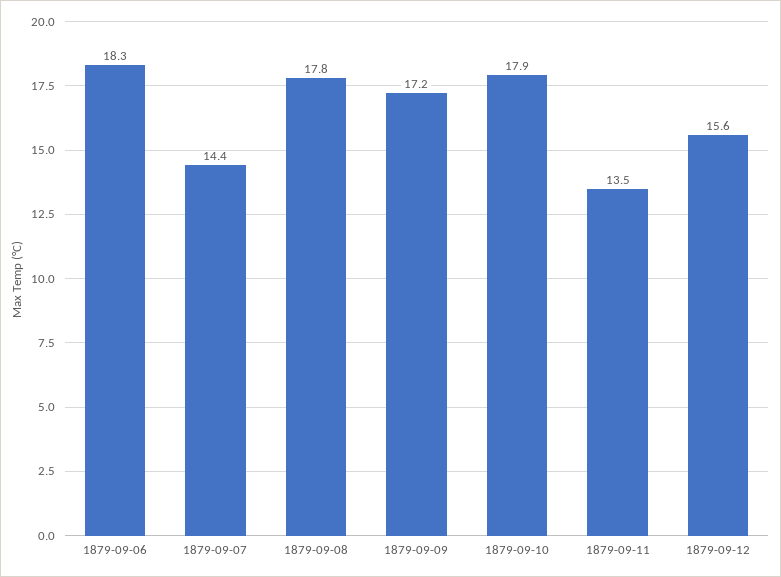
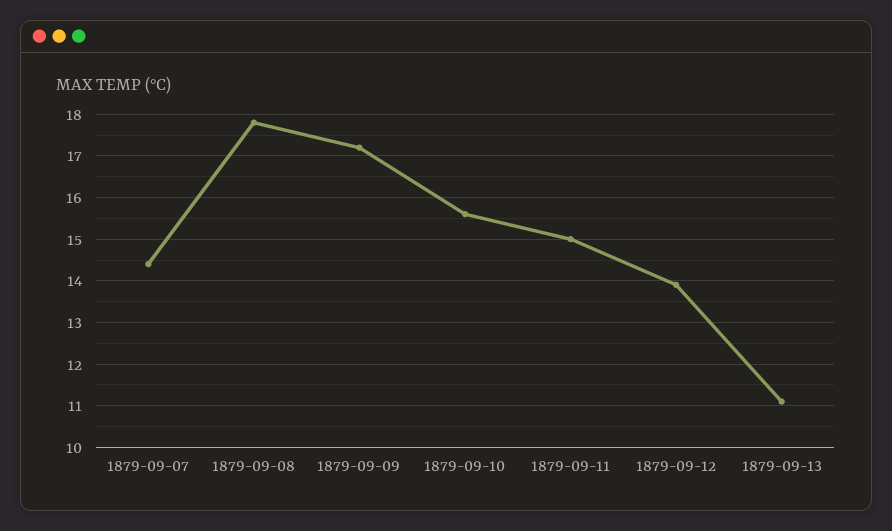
1879-09-06: 18.3 -> none
1879-09-10: 17.9 -> 15.5
1879-09-11: 13.5 -> 15
1879-09-12: 15.6 -> 14
1879-09-13: none -> 11

